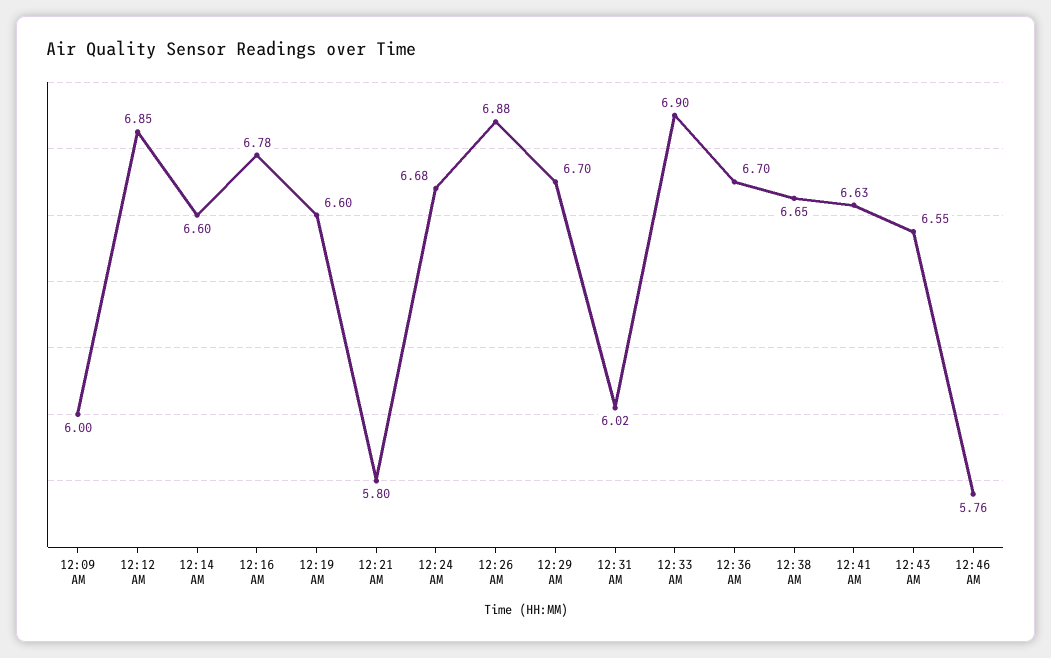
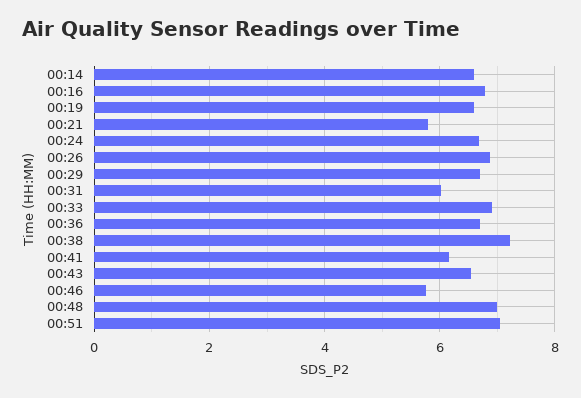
12:09 AM: 6 -> none
12:12 AM: 6.85 -> none
12:38 AM: 6.65 -> 7.2
12:41 AM: 6.63 -> 6.2
00:48: none -> 7
00:51: none -> 7

